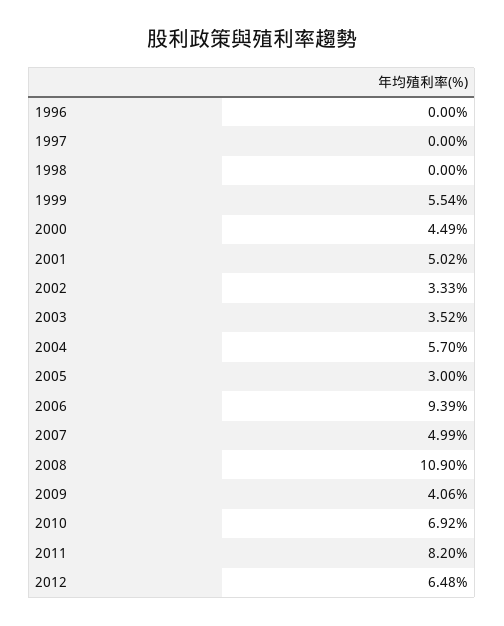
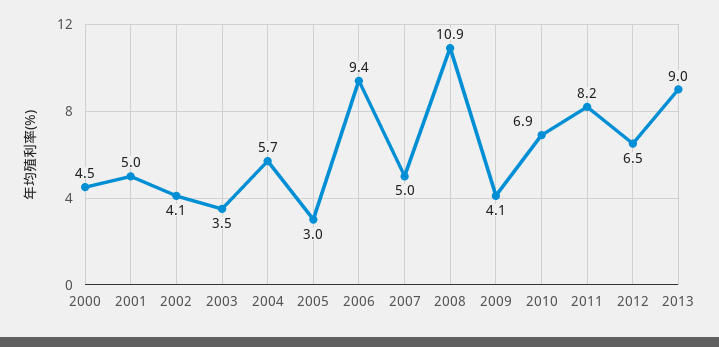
1996: 0 -> none
1997: 0 -> none
1998: 0 -> none
1999: 5.54 -> none
2002: 3.33 -> 4.1
2013: none -> 9

